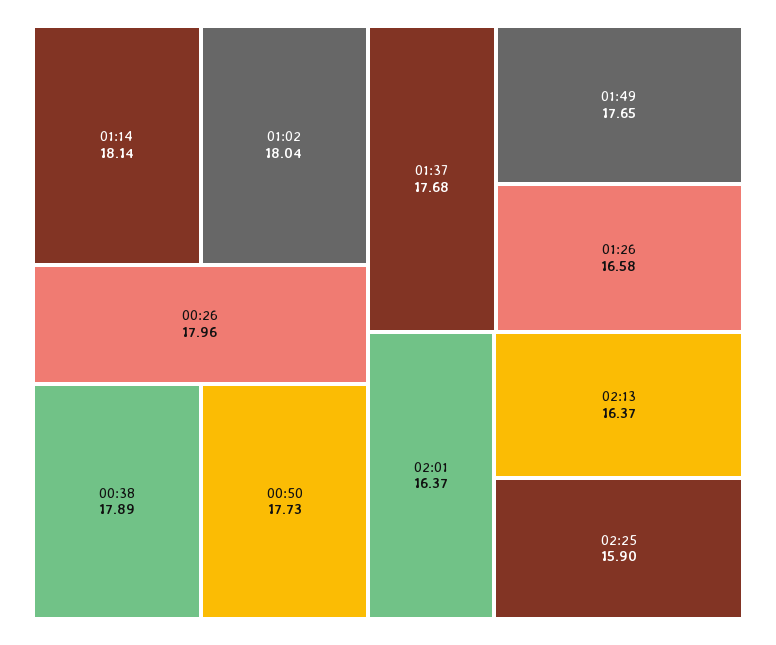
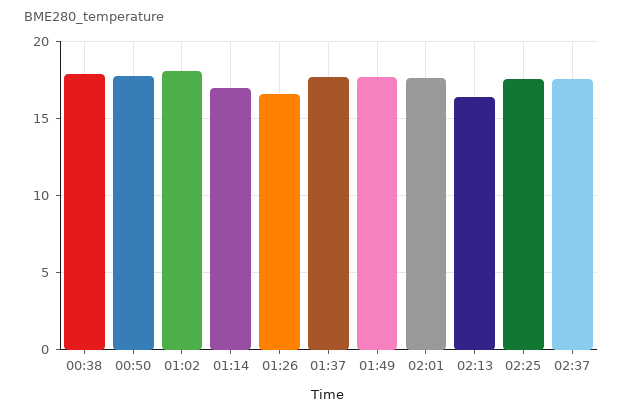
01:14: 18.14 -> 17
00:26: 17.96 -> none
02:01: 16.37 -> 17.5
02:25: 15.9 -> 17.5
02:37: none -> 17.5

